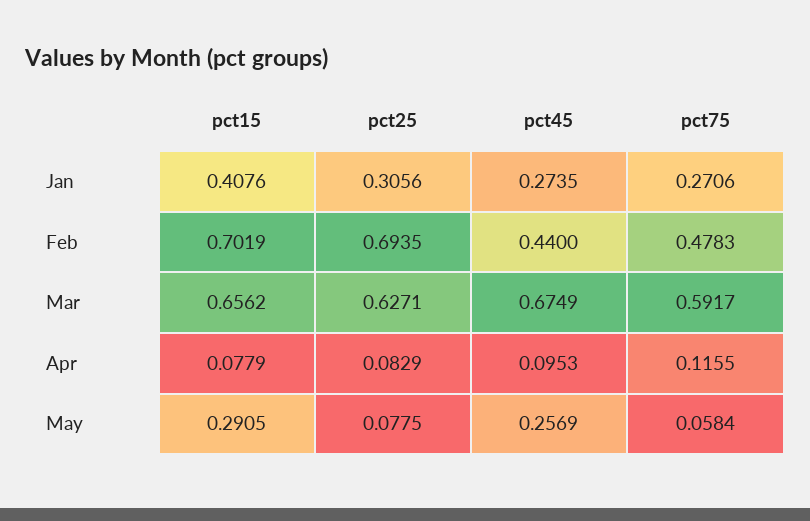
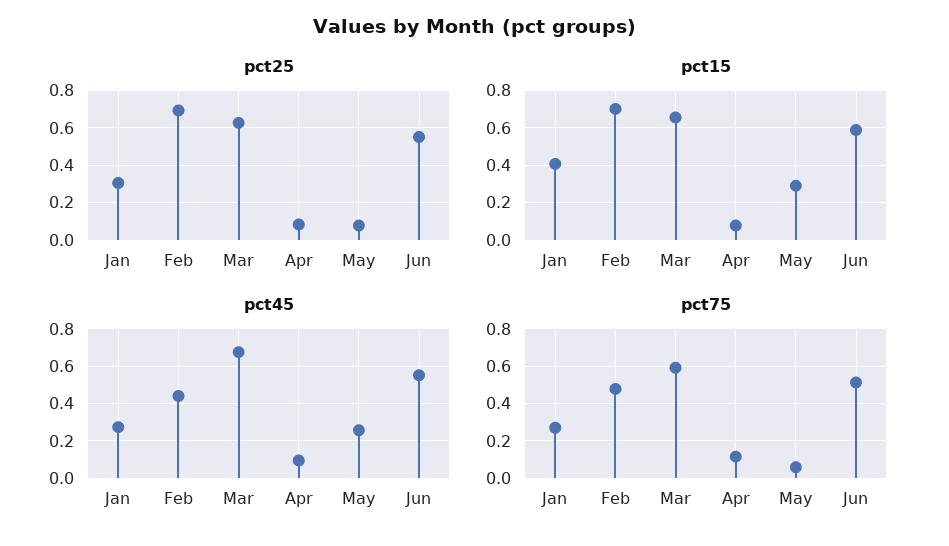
pct25, Jun: none -> 0.55
pct15, Jun: none -> 0.6
pct45, Jun: none -> 0.55
pct75, Jun: none -> 0.5

